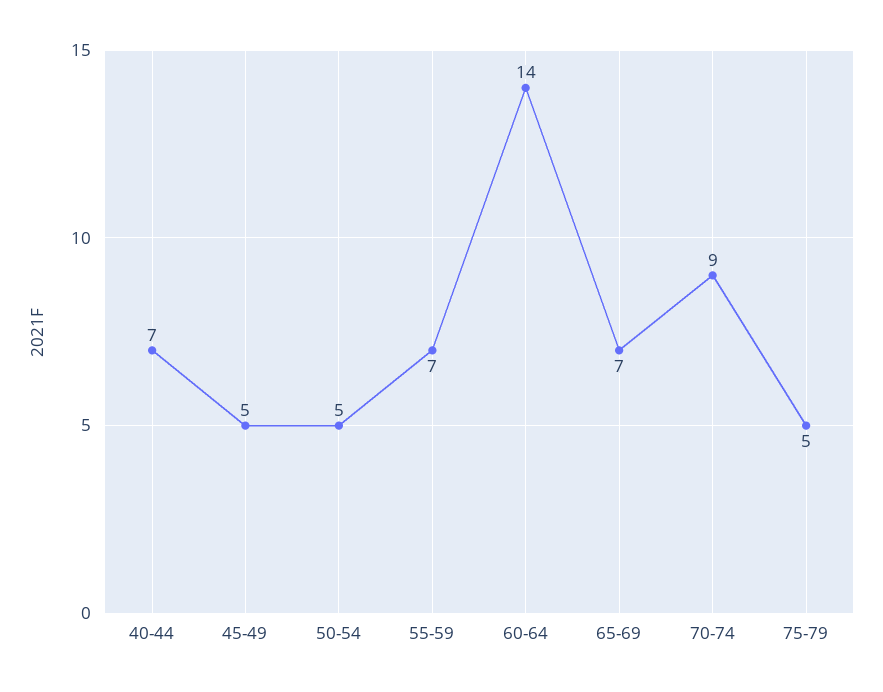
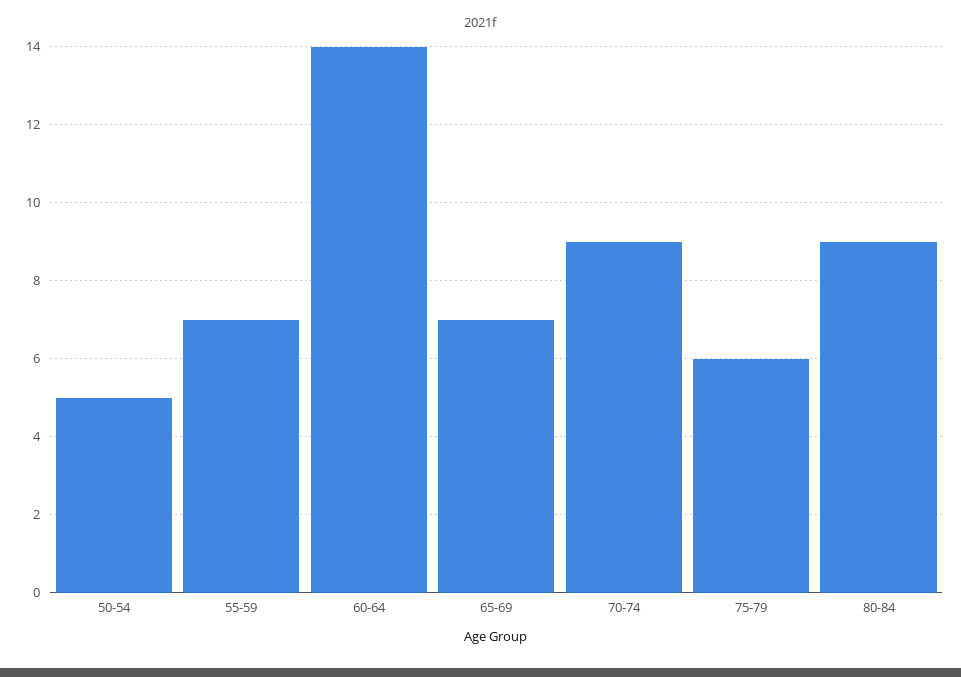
40-44: 7 -> none
45-49: 5 -> none
75-79: 5 -> 6
80-84: none -> 9

